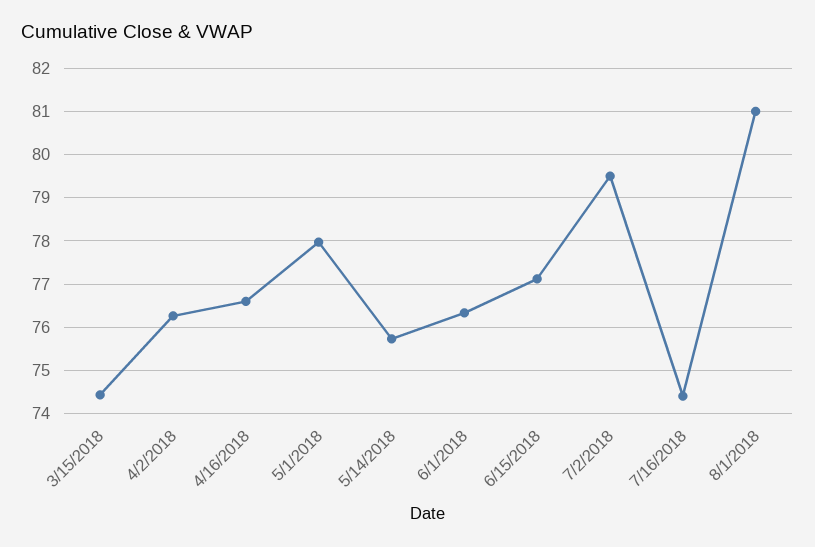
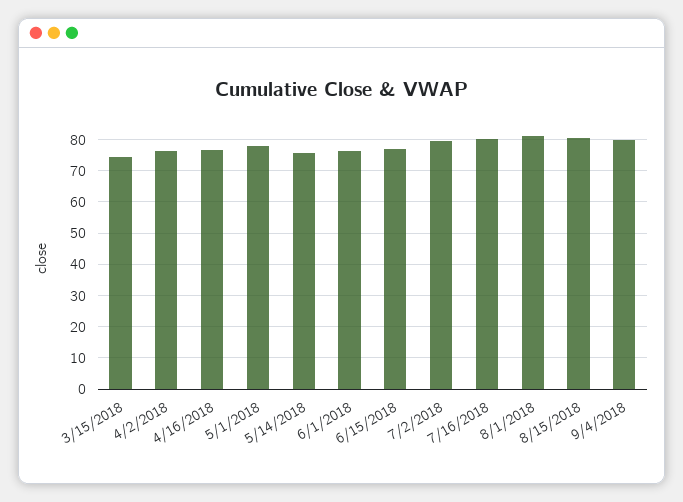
7/16/2018: 74.4 -> 80
8/15/2018: none -> 80
9/4/2018: none -> 80

